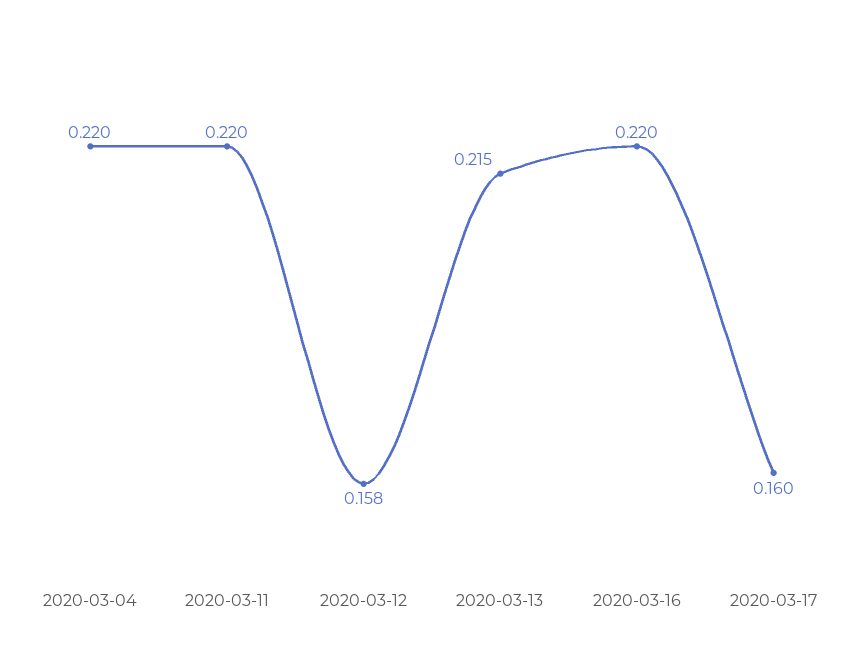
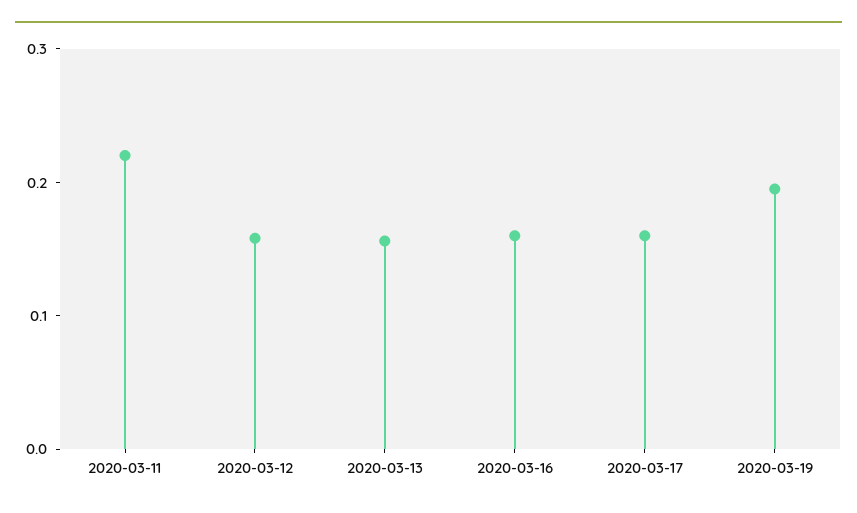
2020-03-04: 0.22 -> none
2020-03-13: 0.215 -> 0.16
2020-03-16: 0.22 -> 0.16
2020-03-19: none -> 0.2

